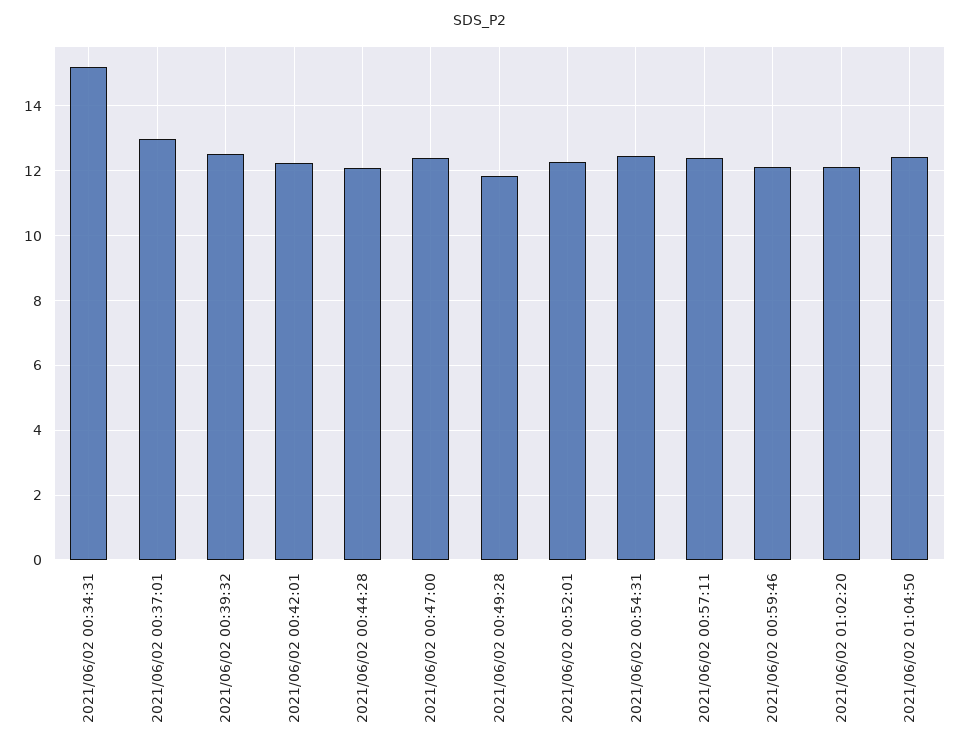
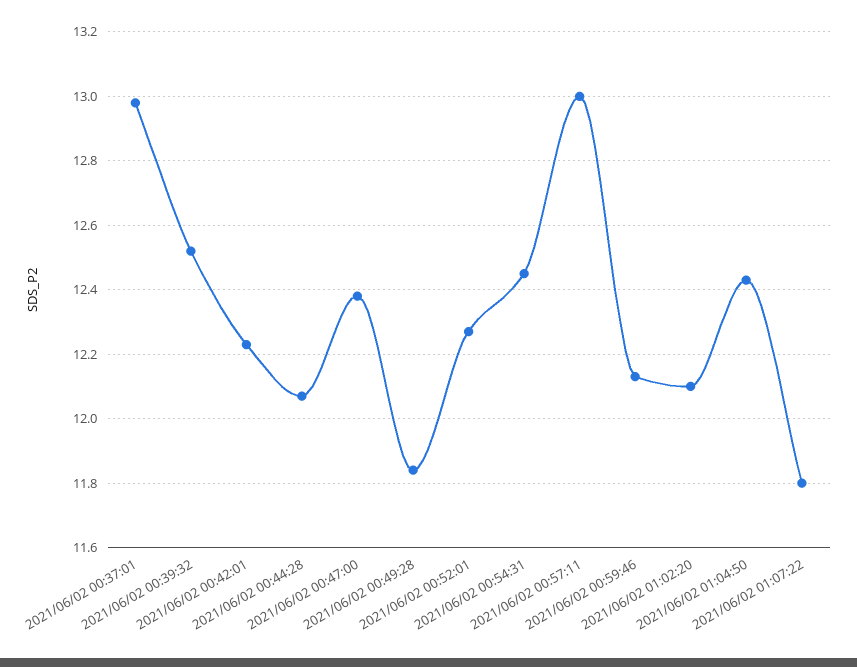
2021/06/02 00:34:31: 15.2 -> none
2021/06/02 00:57:11: 12.4 -> 13
2021/06/02 01:07:22: none -> 11.8

